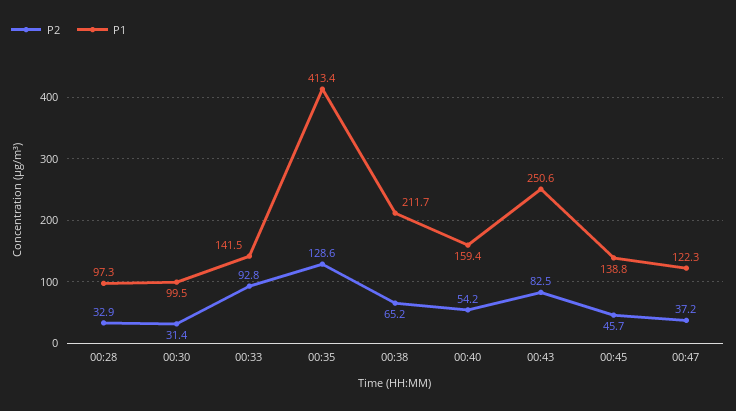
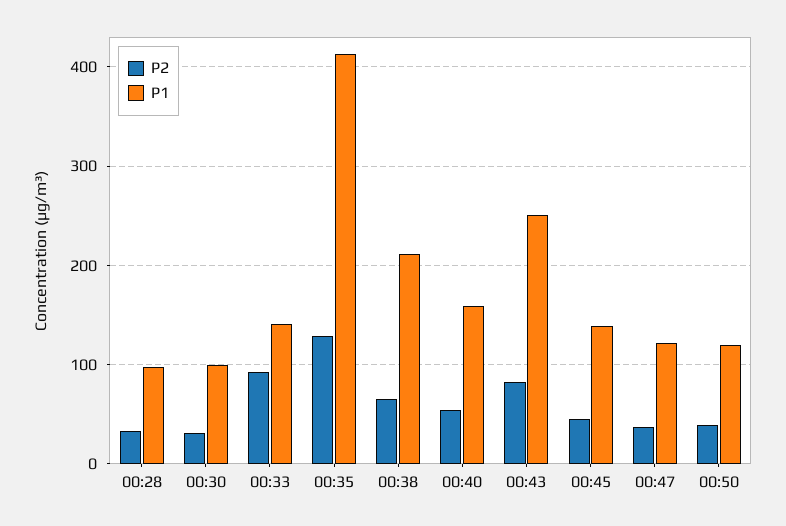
P2, 00:50: none -> 40
P1, 00:50: none -> 120

